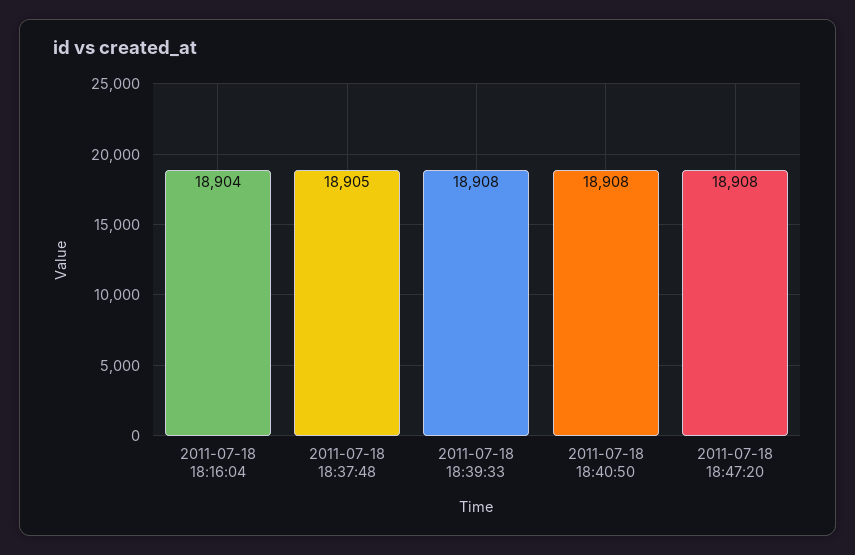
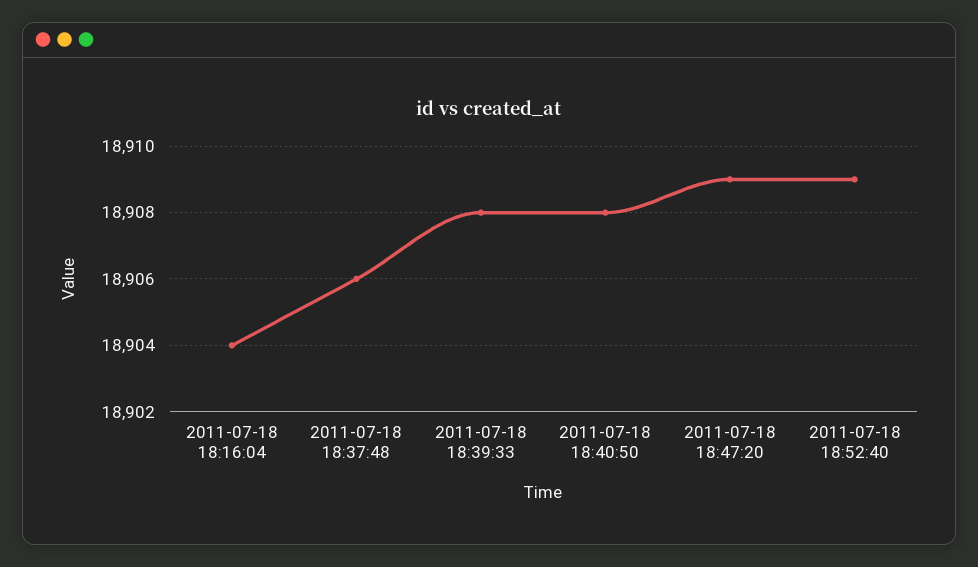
2011-07-18 18:37:48: 18905 -> 18906
2011-07-18 18:47:20: 18908 -> 18909
2011-07-18 18:52:40: none -> 18909

